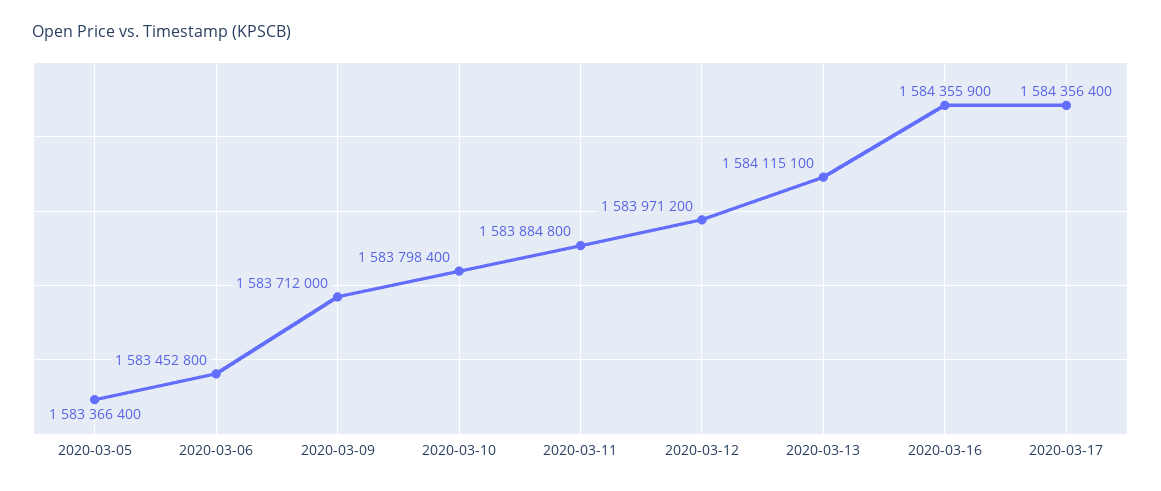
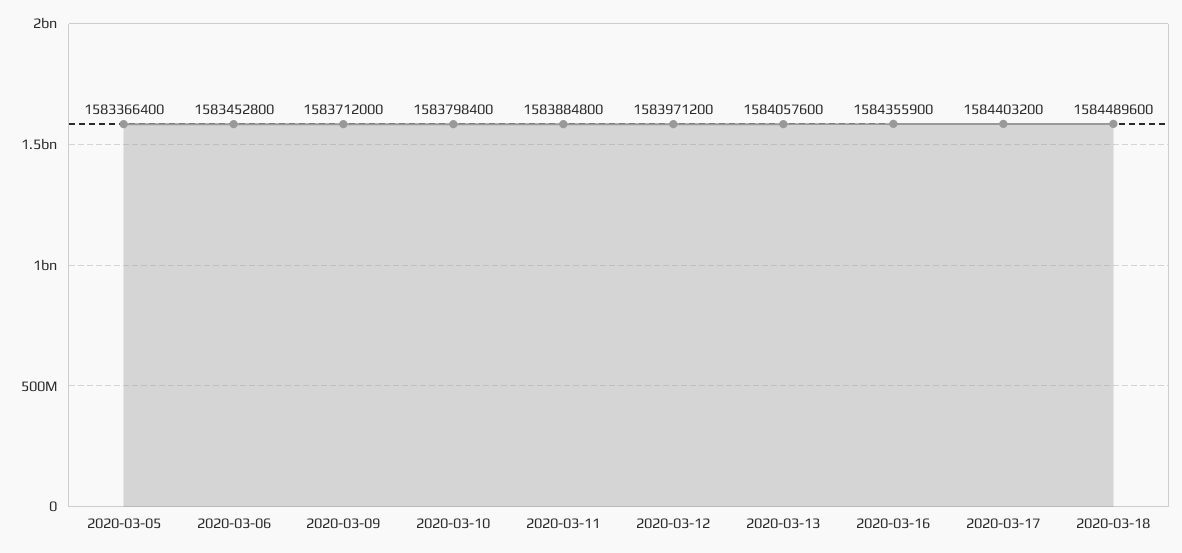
2020-03-13: 1584115100 -> 1584057600
2020-03-17: 1584356400 -> 1584403200
2020-03-18: none -> 1584489600

